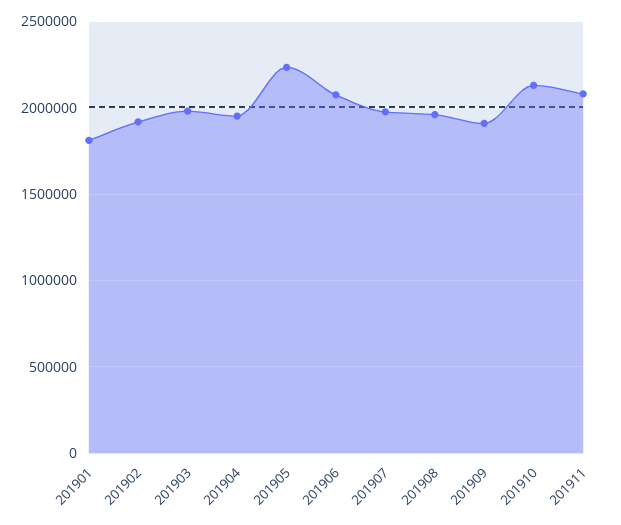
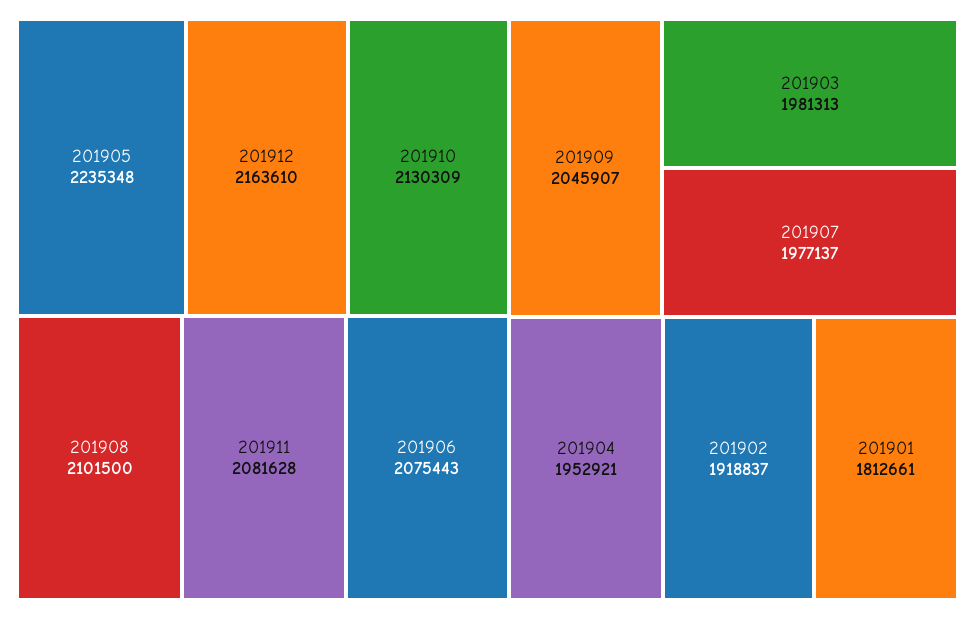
201908: 1950000 -> 2101500
201909: 1900000 -> 2045907
201912: none -> 2163610

